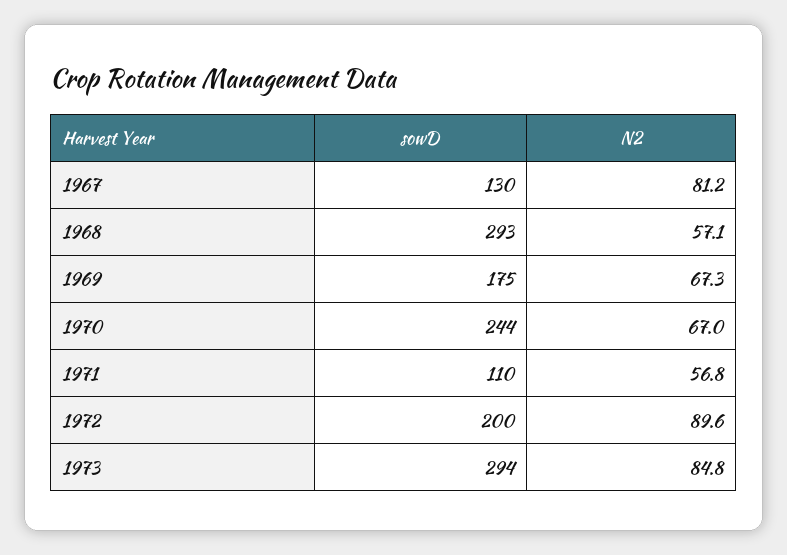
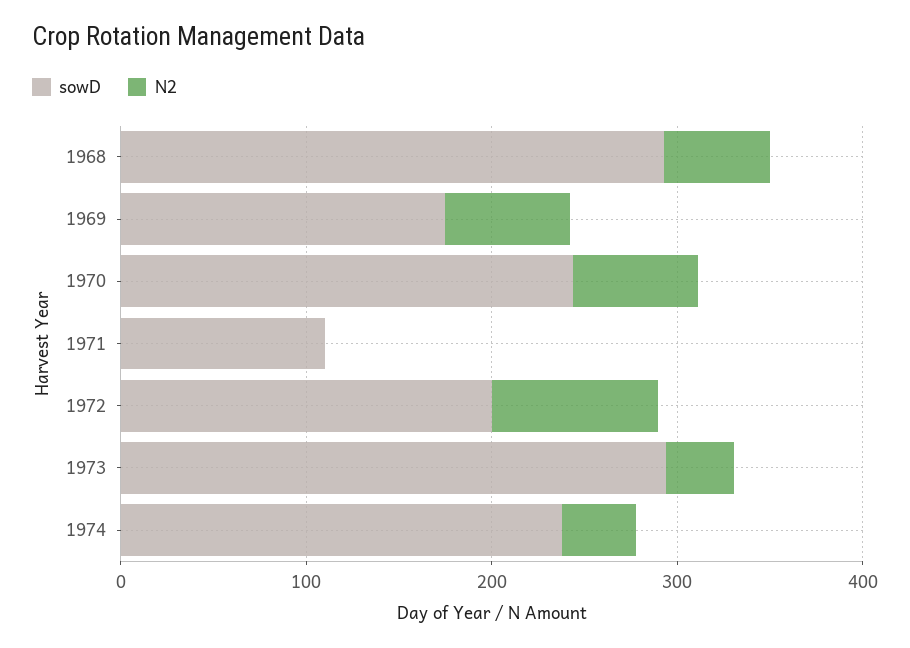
sowD, 1967: 130 -> none
N2, 1967: 81.2 -> none
N2, 1971: 56.8 -> 0
N2, 1973: 84.8 -> 40
sowD, 1974: none -> 240
N2, 1974: none -> 40

